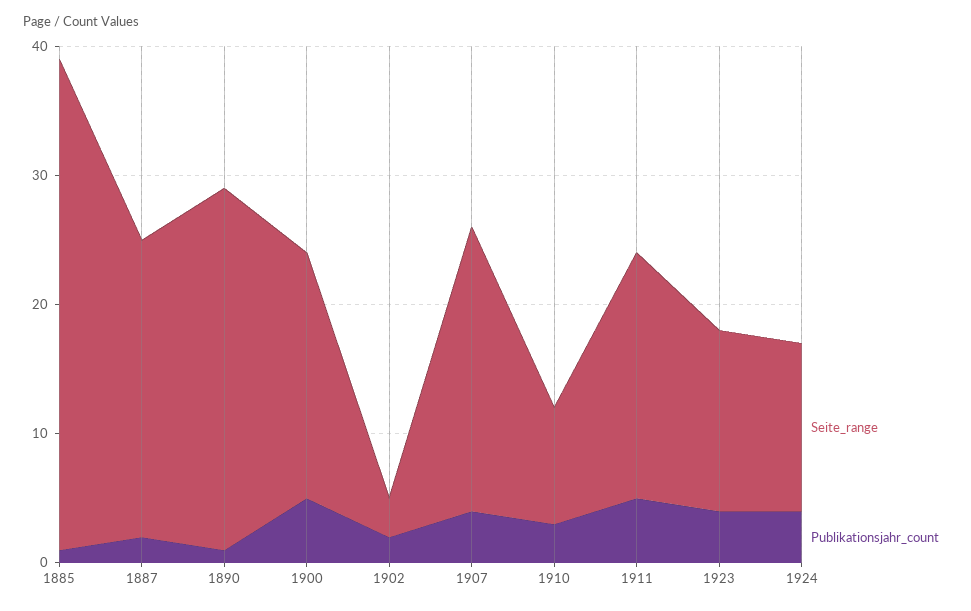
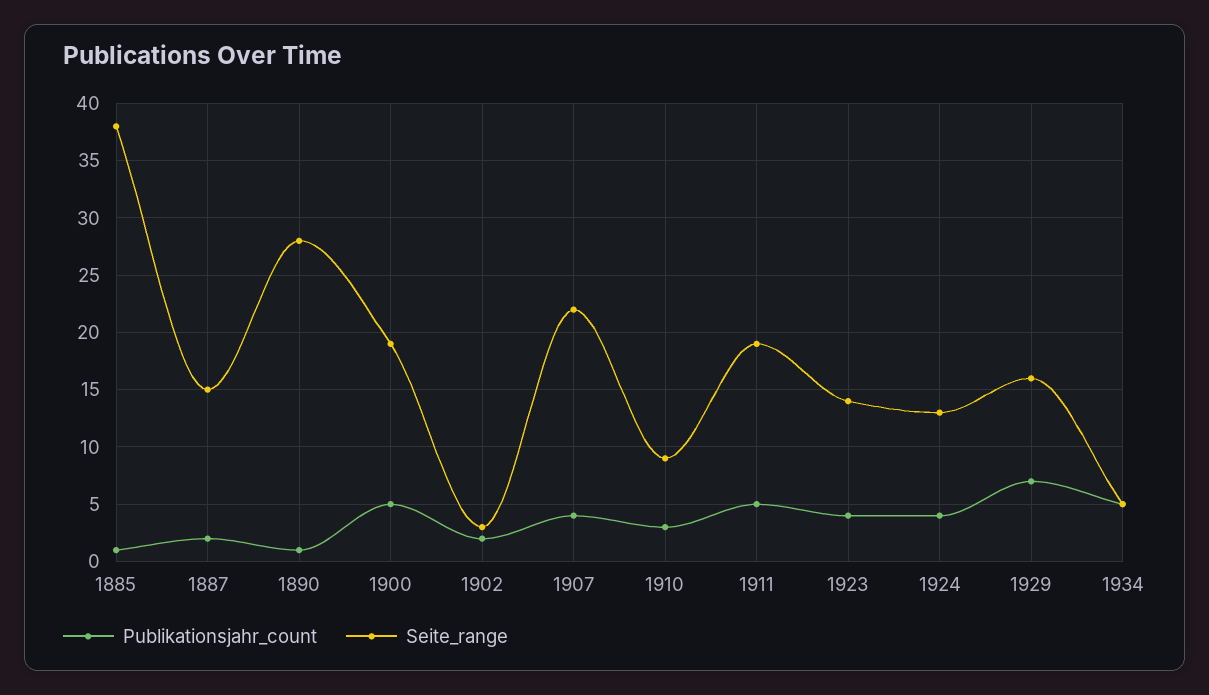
Seite_range, 1887: 23 -> 15
Publikationsjahr_count, 1929: none -> 7
Seite_range, 1929: none -> 16
Publikationsjahr_count, 1934: none -> 5
Seite_range, 1934: none -> 5

